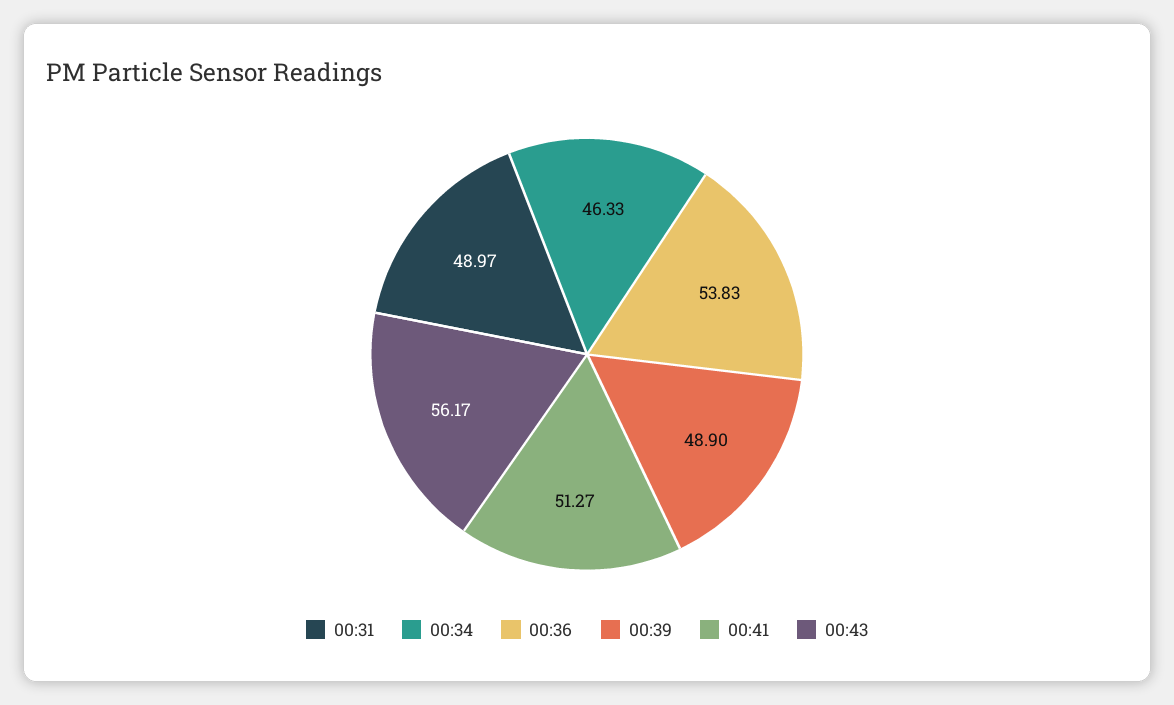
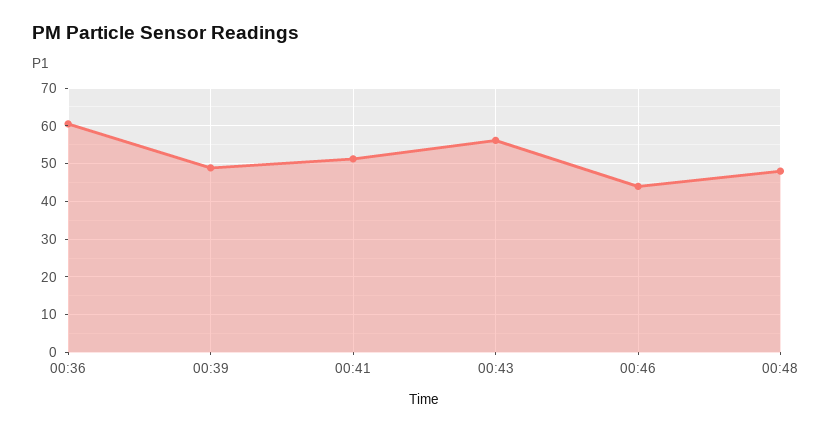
00:31: 48.97 -> none
00:34: 46.33 -> none
00:36: 53.83 -> 60
00:46: none -> 44
00:48: none -> 48

